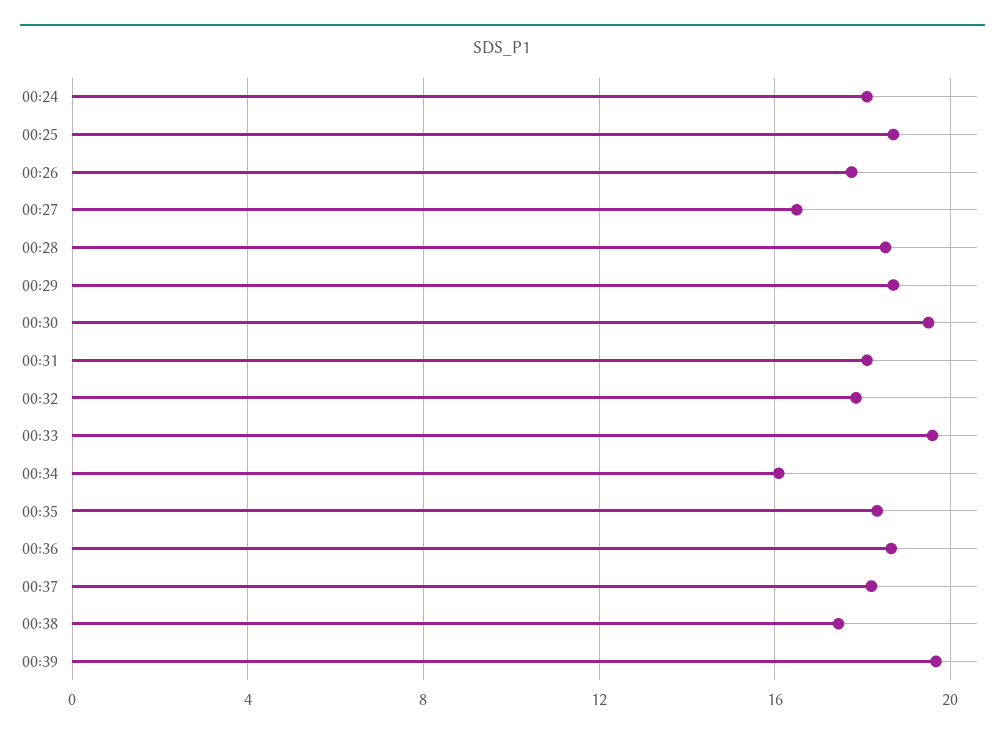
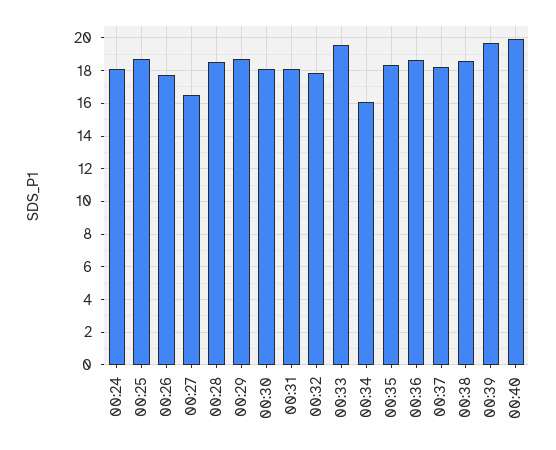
00:30: 19.5 -> 18
00:38: 17.5 -> 18.5
00:40: none -> 20

